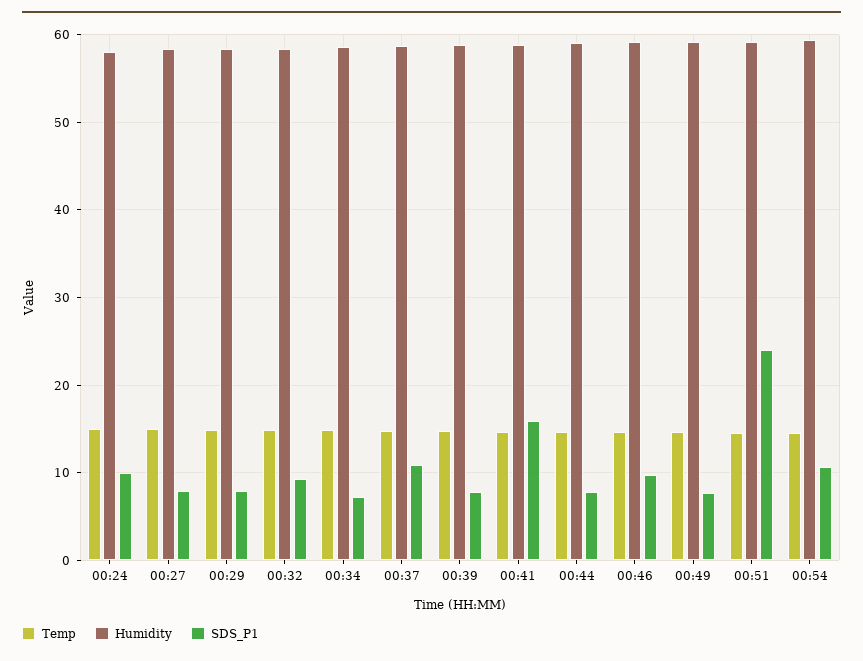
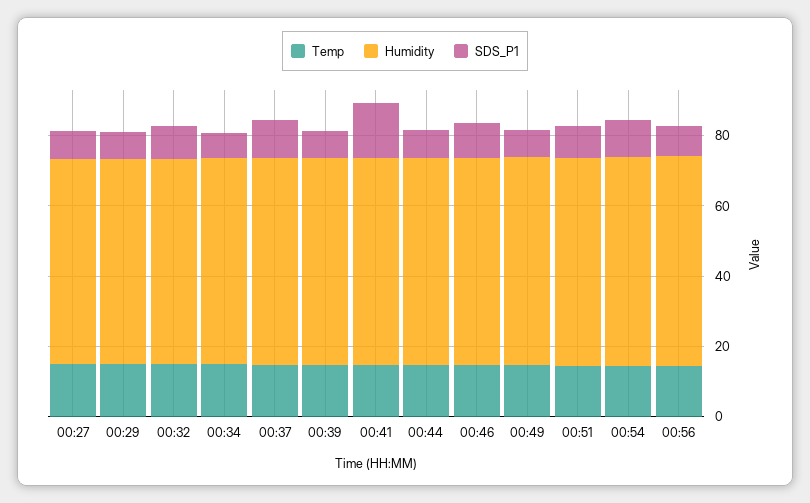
Temp, 00:24: 15 -> none
Humidity, 00:24: 58 -> none
SDS_P1, 00:24: 10 -> none
SDS_P1, 00:51: 24 -> 10
Temp, 00:56: none -> 15
Humidity, 00:56: none -> 60
SDS_P1, 00:56: none -> 10

